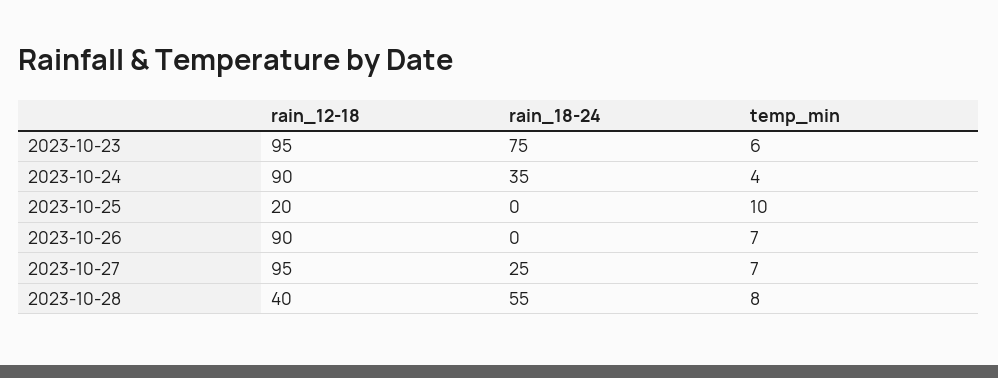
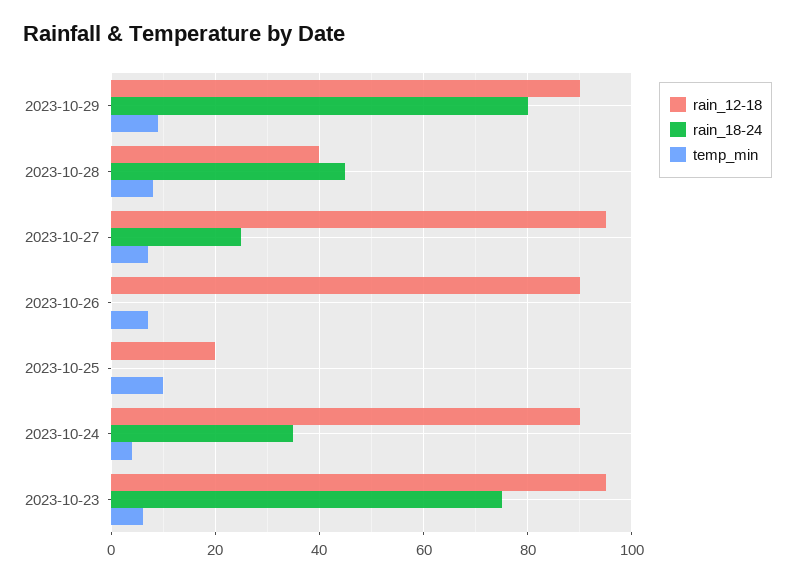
rain_18-24, 2023-10-28: 55 -> 45
rain_12-18, 2023-10-29: none -> 90
rain_18-24, 2023-10-29: none -> 80
temp_min, 2023-10-29: none -> 10

